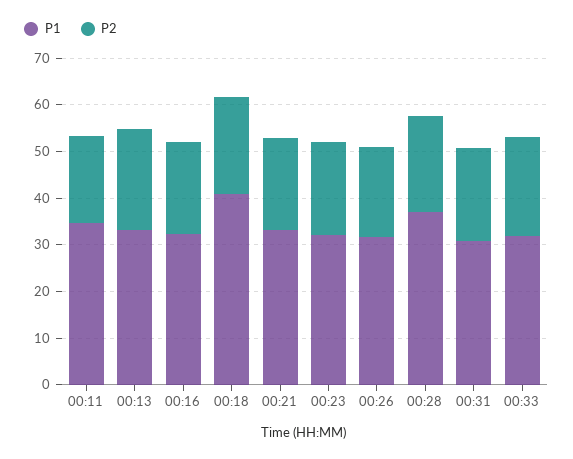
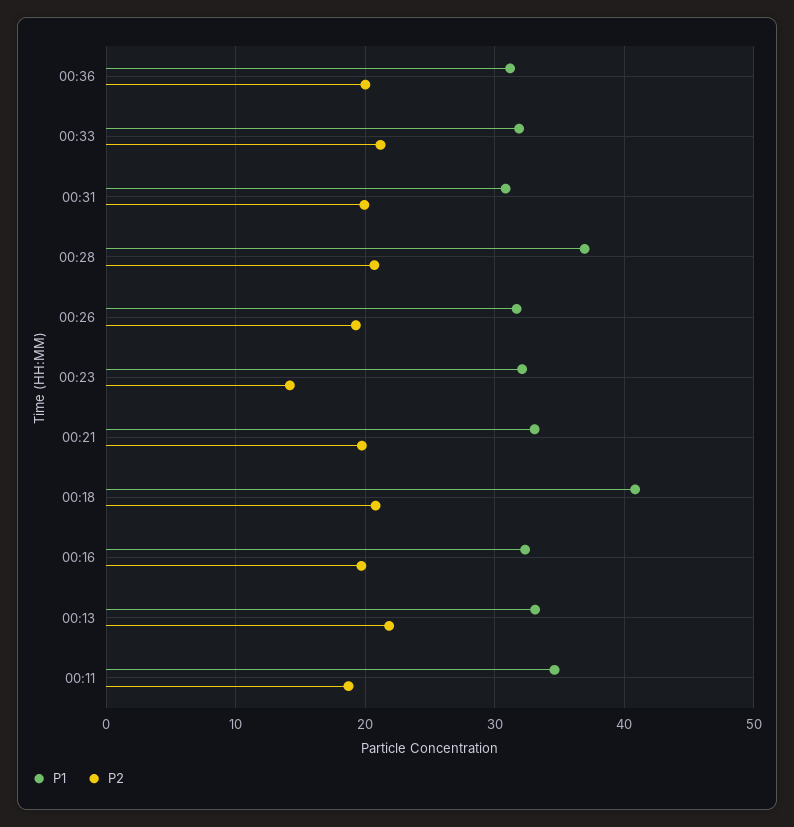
P2, 00:23: 20 -> 14
P1, 00:36: none -> 31
P2, 00:36: none -> 20

